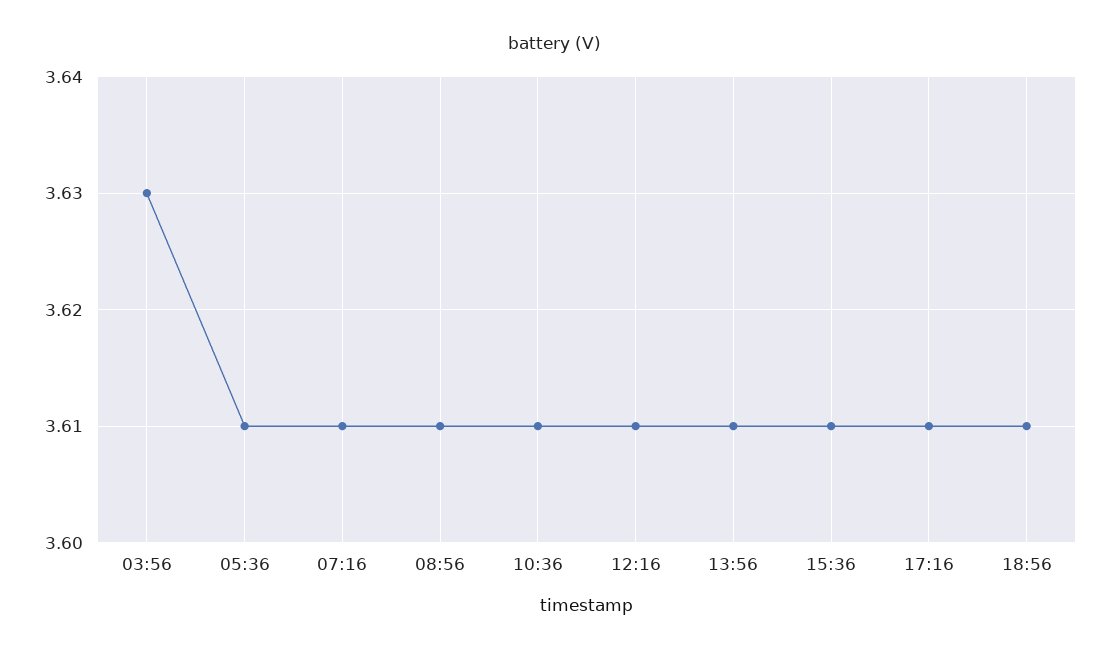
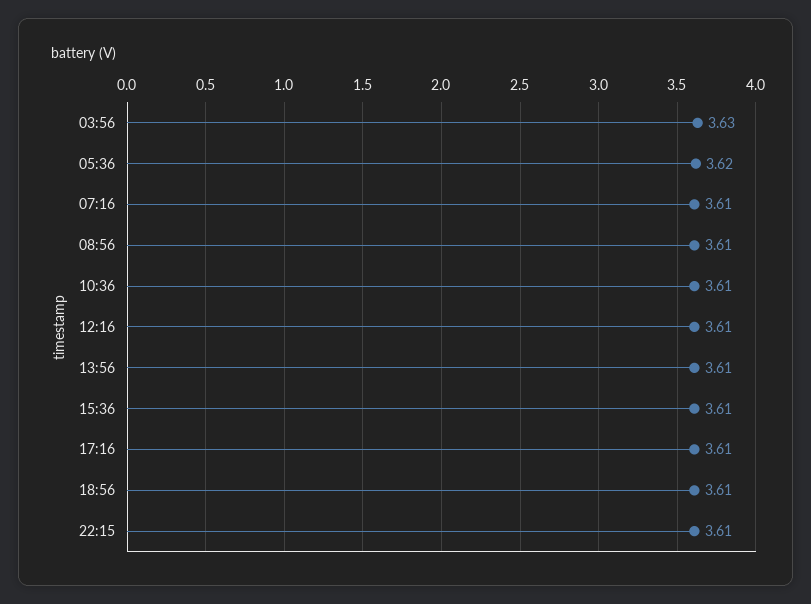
05:36: 3.61 -> 3.62
22:15: none -> 3.61

